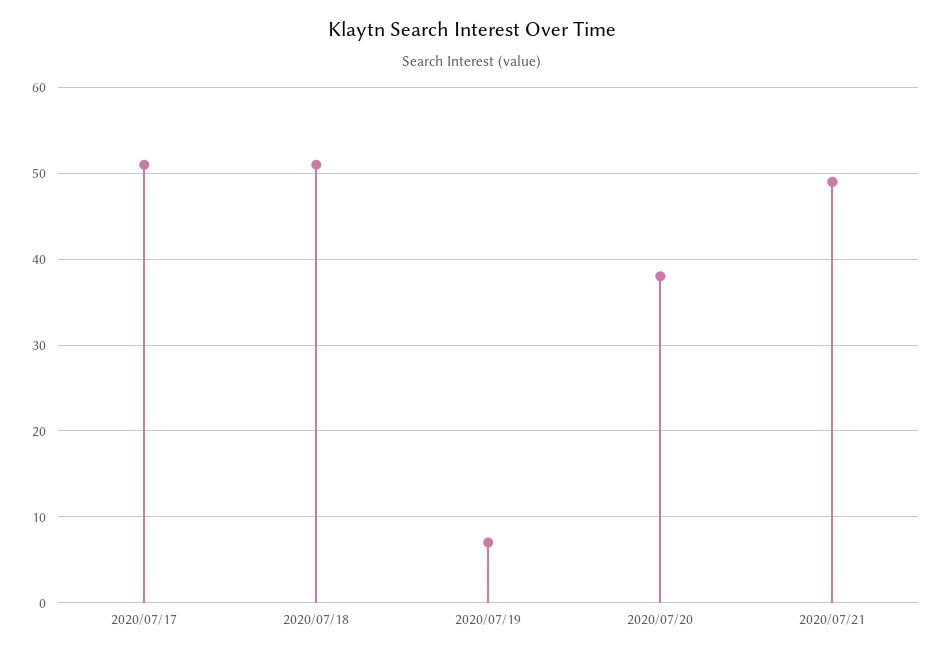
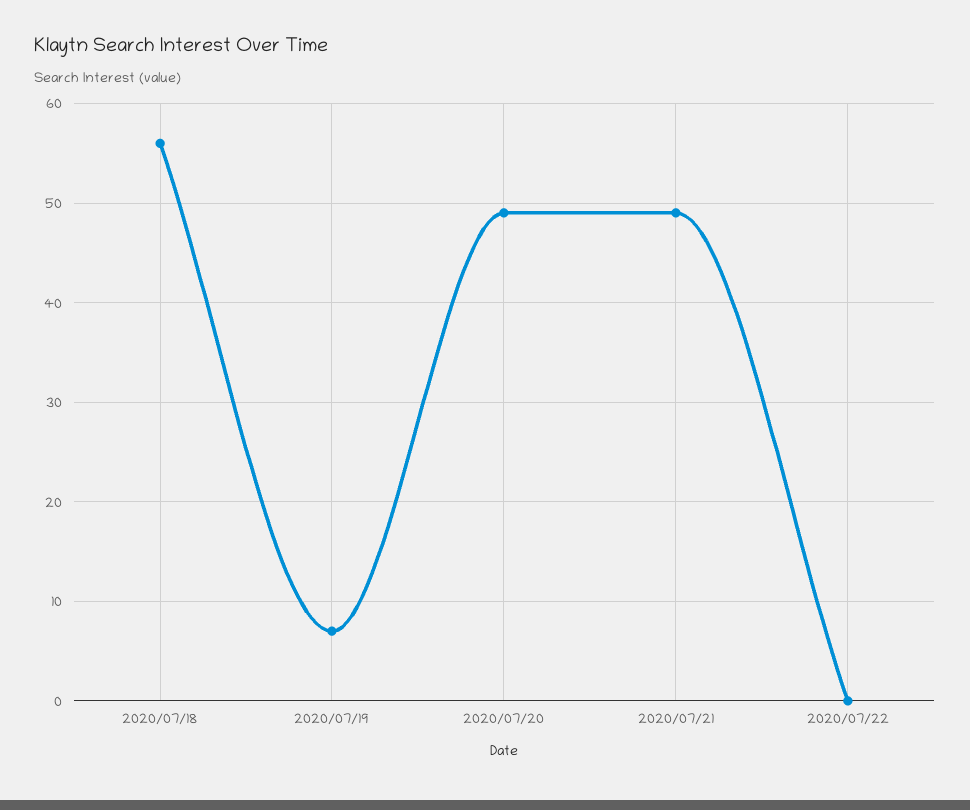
2020/07/17: 51 -> none
2020/07/18: 51 -> 56
2020/07/20: 38 -> 49
2020/07/22: none -> 0

